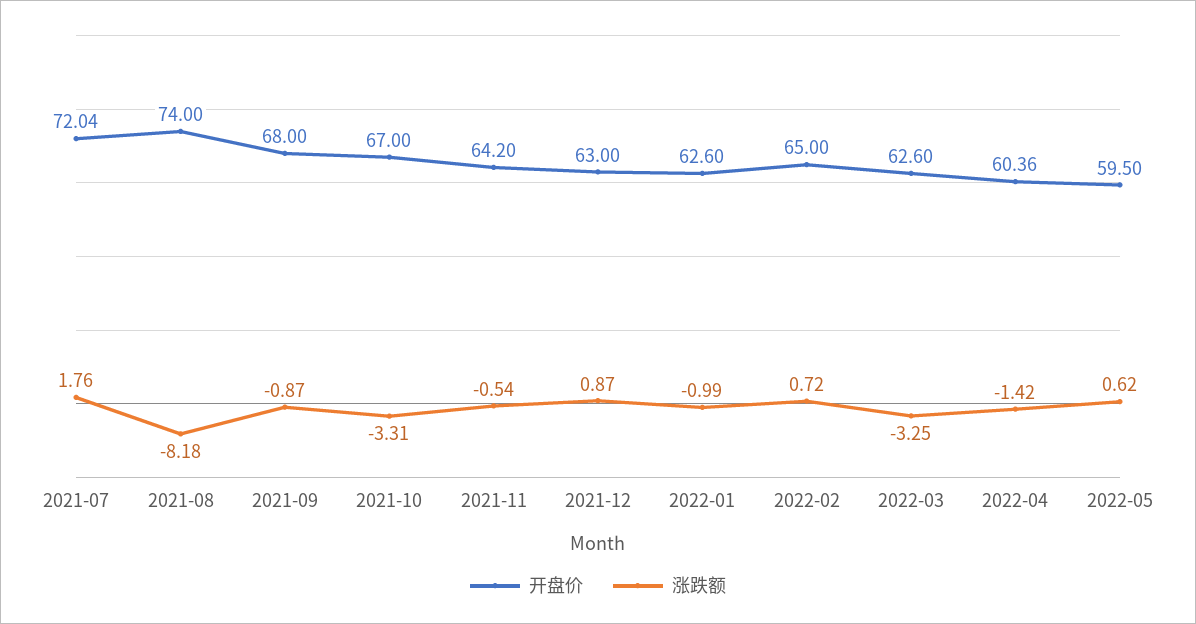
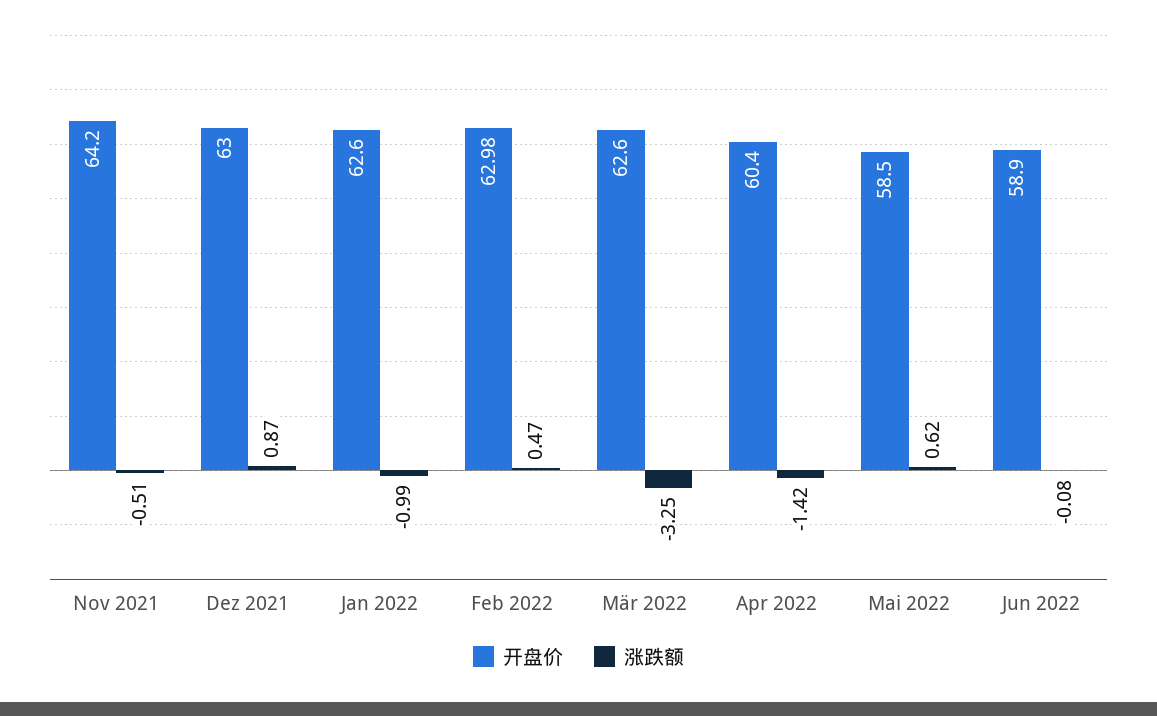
开盘价, 2021-07: 72.04 -> none
涨跌额, 2021-07: 1.76 -> none
开盘价, 2021-08: 74 -> none
涨跌额, 2021-08: -8.18 -> none
开盘价, 2021-09: 68 -> none
涨跌额, 2021-09: -0.87 -> none
开盘价, 2021-10: 67 -> none
涨跌额, 2021-10: -3.31 -> none
涨跌额, 2021-11: -0.54 -> -0.51
开盘价, 2022-02: 65 -> 62.98
涨跌额, 2022-02: 0.72 -> 0.47
开盘价, 2022-04: 60.36 -> 60.4
开盘价, 2022-05: 59.5 -> 58.5
开盘价, Jun 2022: none -> 58.9
涨跌额, Jun 2022: none -> -0.08

